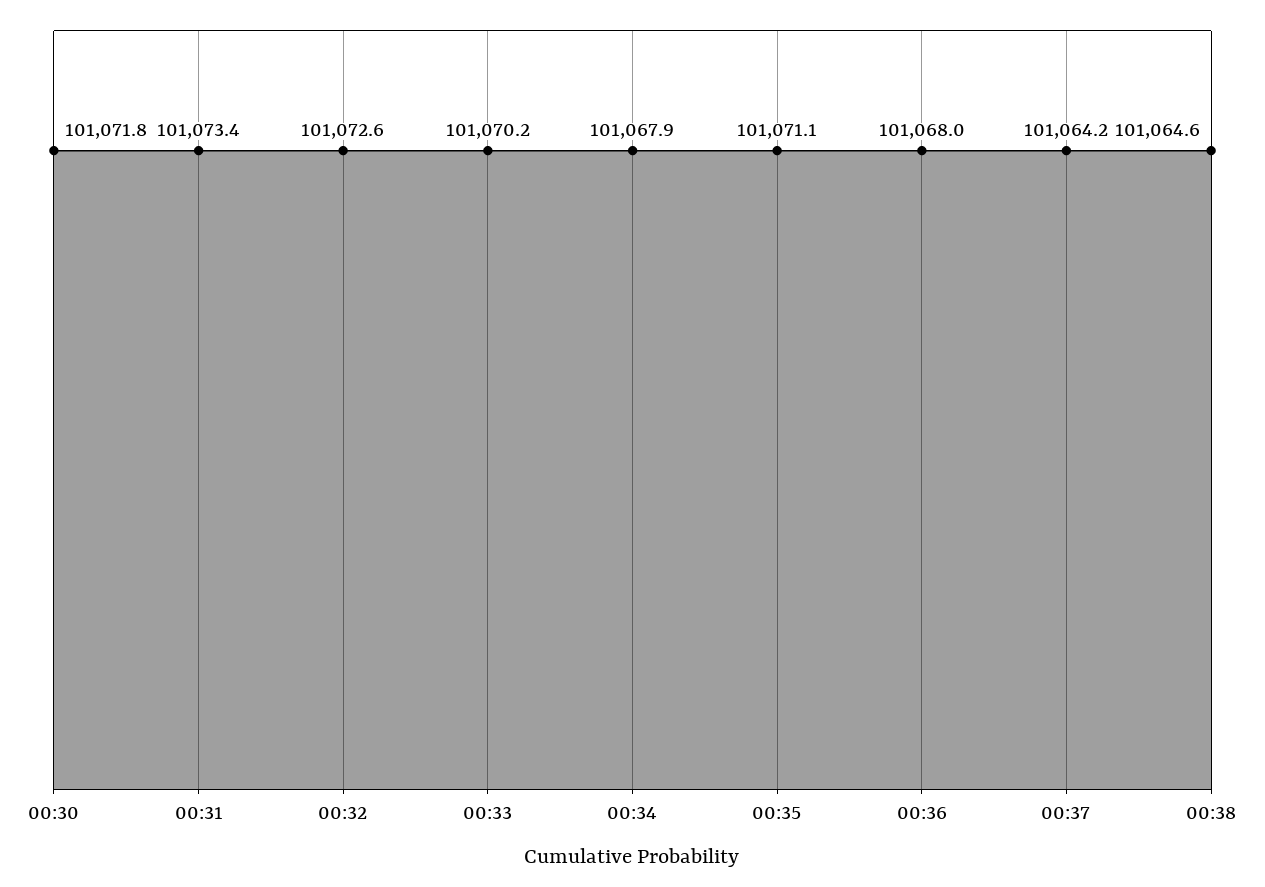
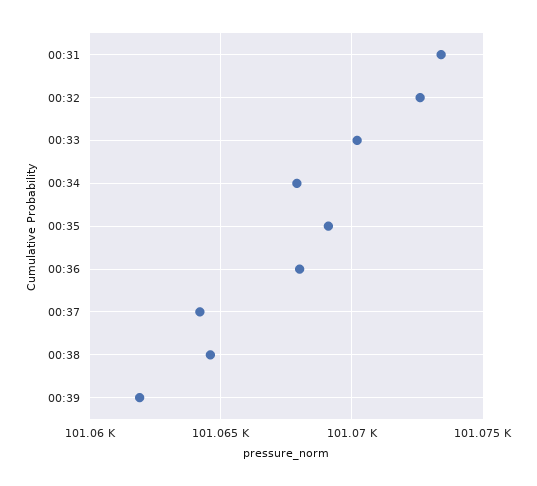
00:30: 101071.8 -> none
00:35: 101071.1 -> 101069
00:39: none -> 101062

